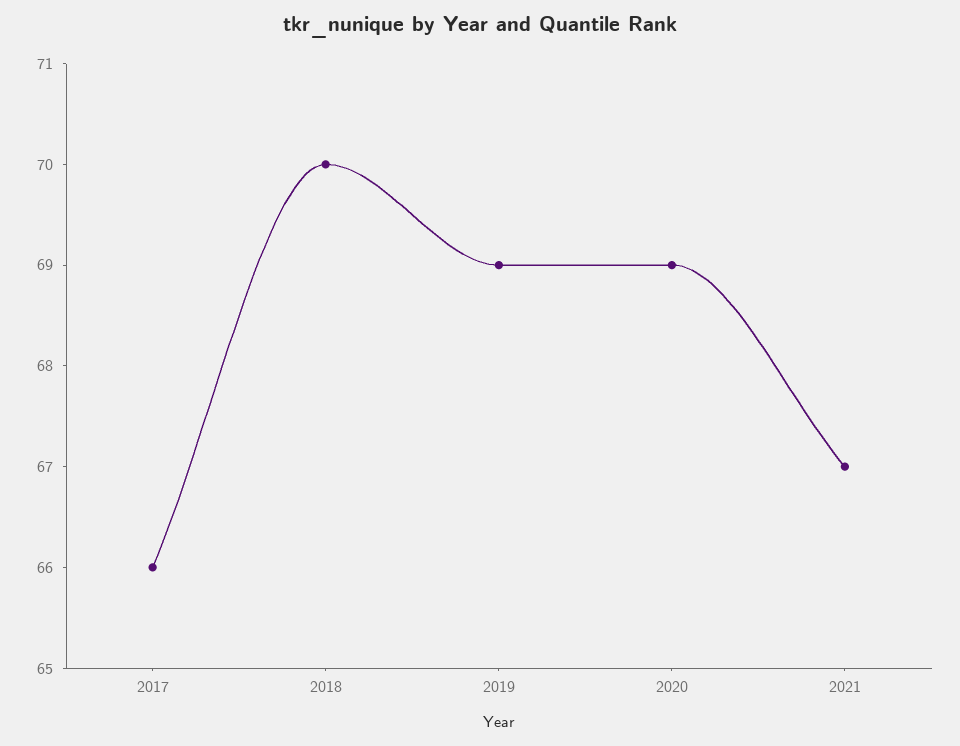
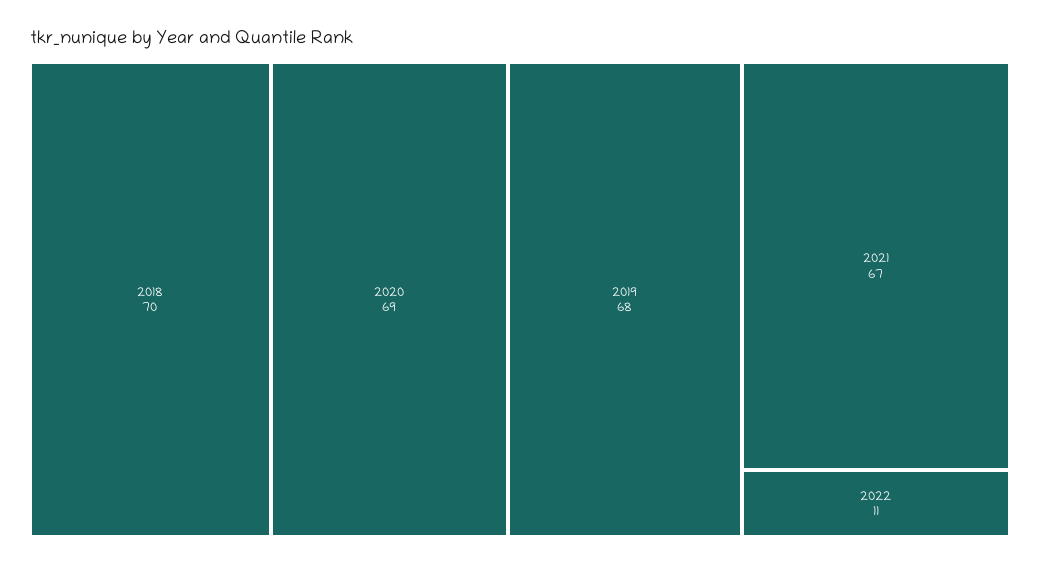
2017: 66 -> none
2019: 69 -> 68
2022: none -> 11

